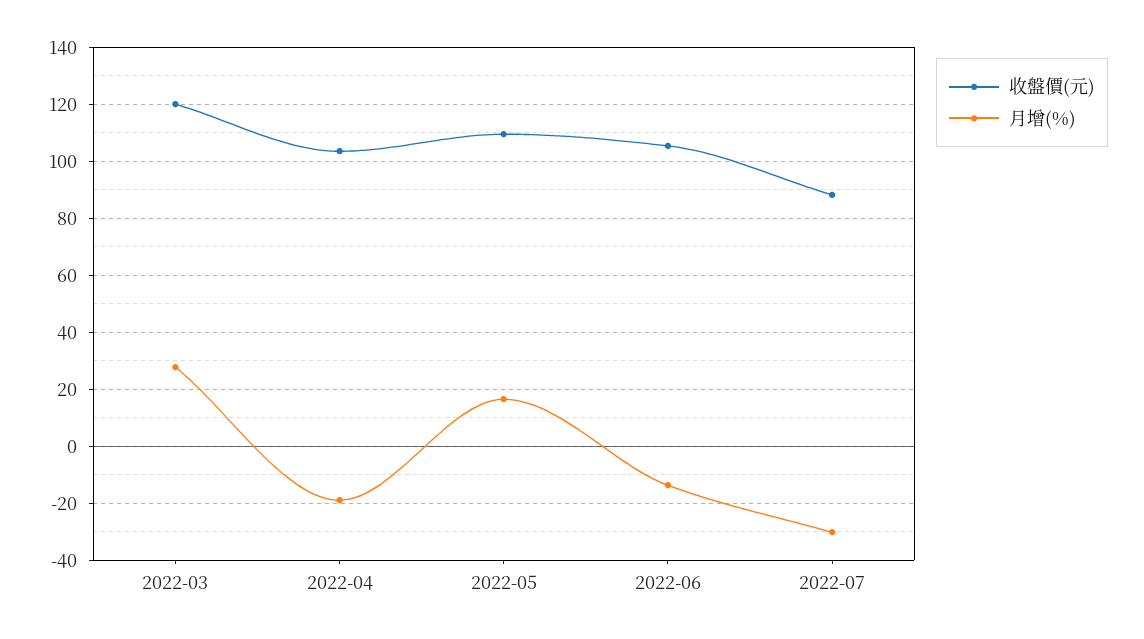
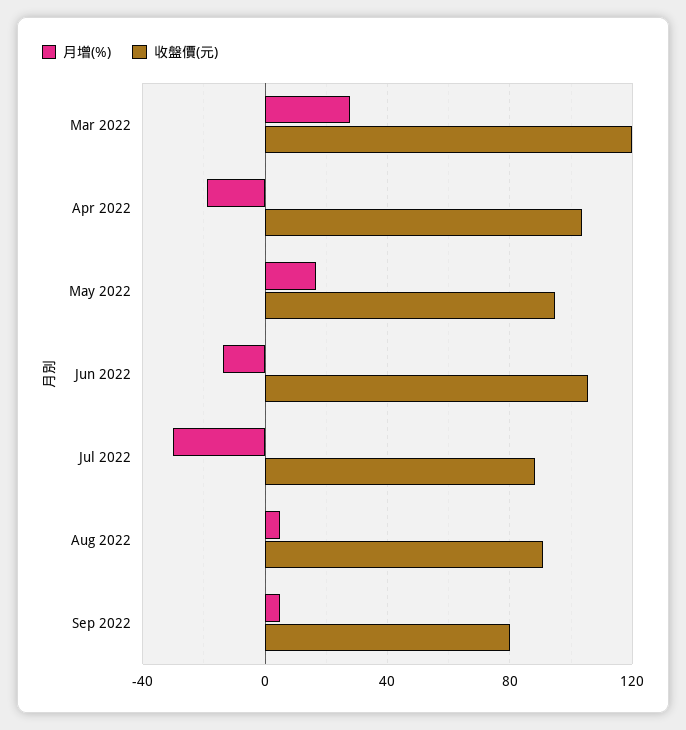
收盤價(元), 2022-05: 110 -> 95
月增(%), Aug 2022: none -> 5
收盤價(元), Aug 2022: none -> 90
月增(%), Sep 2022: none -> 5
收盤價(元), Sep 2022: none -> 80

